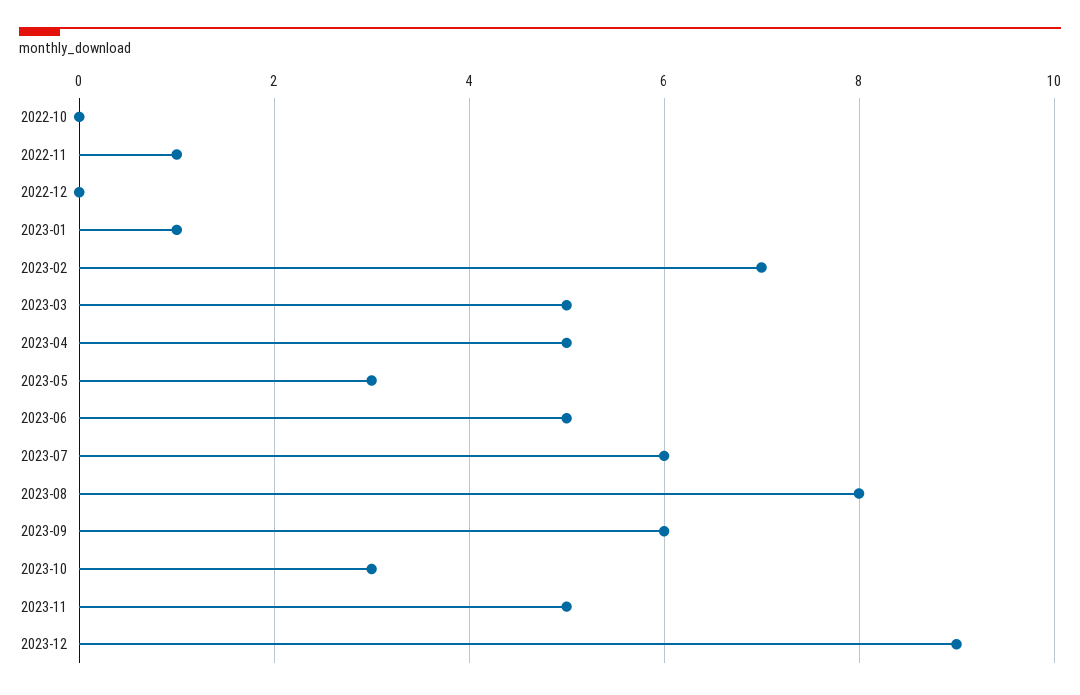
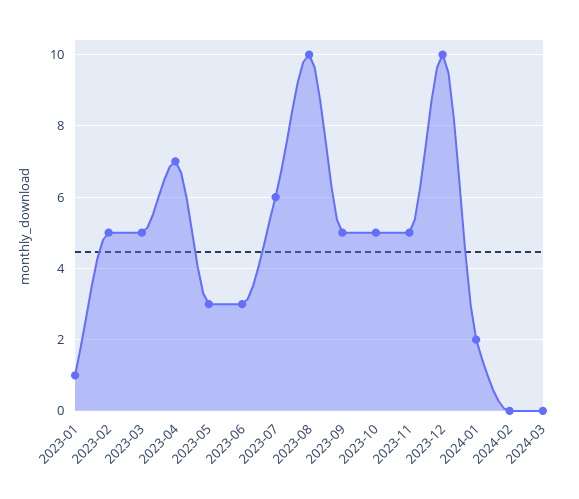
2022-10: 0 -> none
2022-11: 1 -> none
2022-12: 0 -> none
2023-02: 7 -> 5
2023-04: 5 -> 7
2023-06: 5 -> 3
2023-08: 8 -> 10
2023-09: 6 -> 5
2023-10: 3 -> 5
2023-12: 9 -> 10
2024-01: none -> 2
2024-02: none -> 0
2024-03: none -> 0

